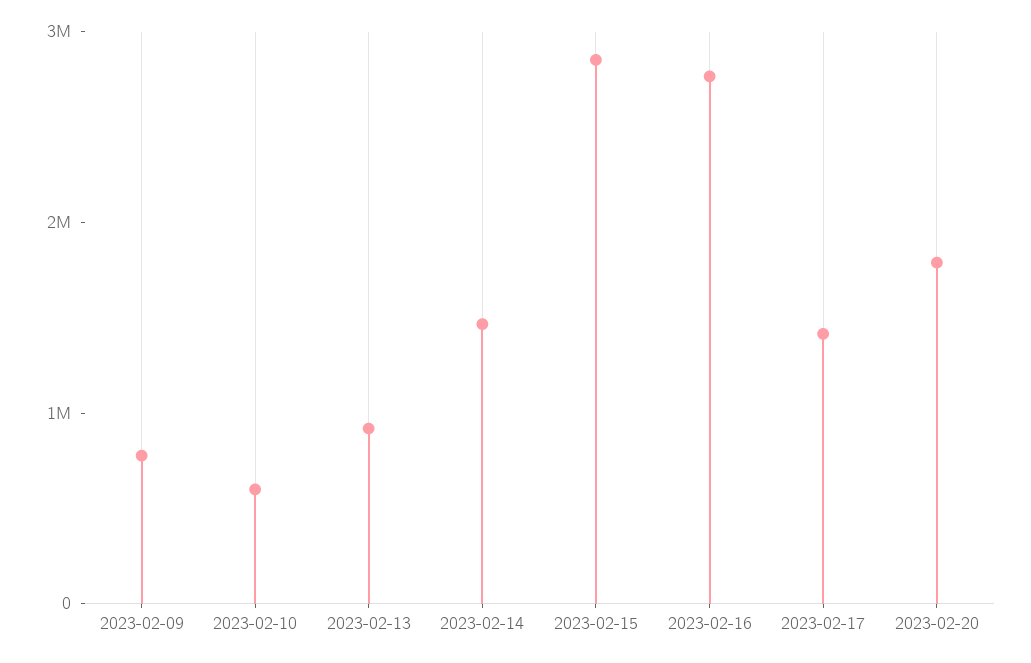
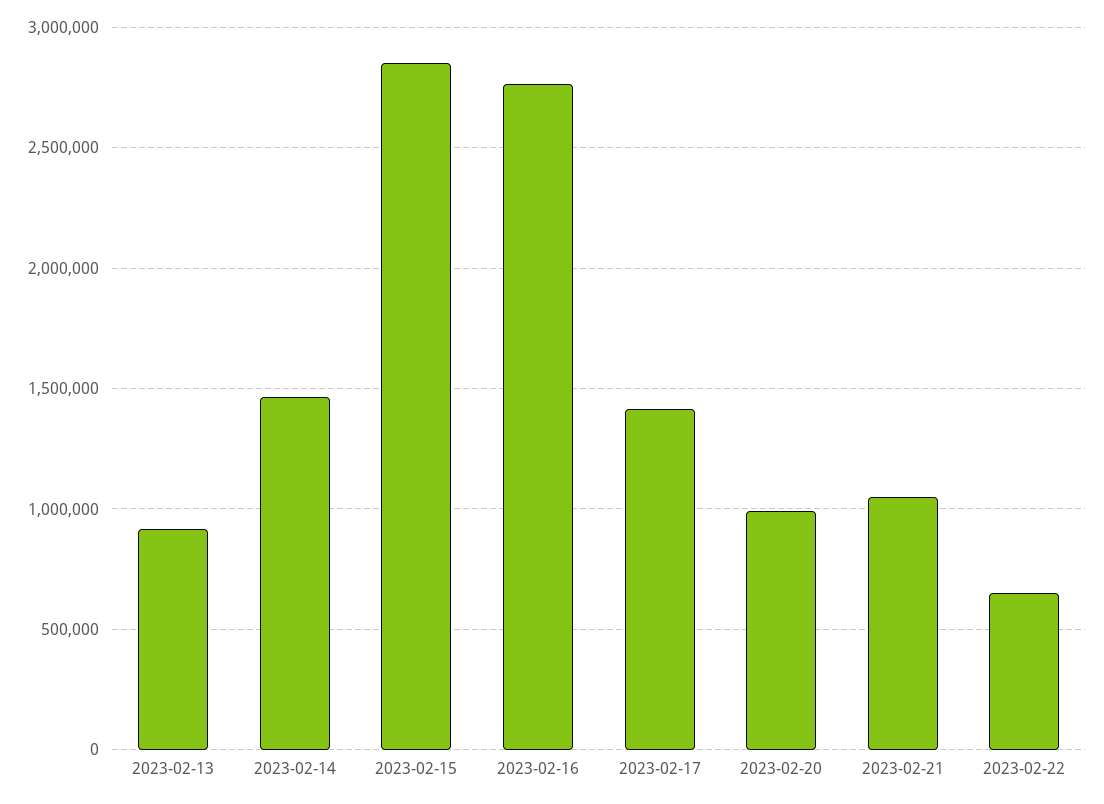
2023-02-09: 800000 -> none
2023-02-10: 600000 -> none
2023-02-20: 1800000 -> 1000000
2023-02-21: none -> 1050000
2023-02-22: none -> 650000

